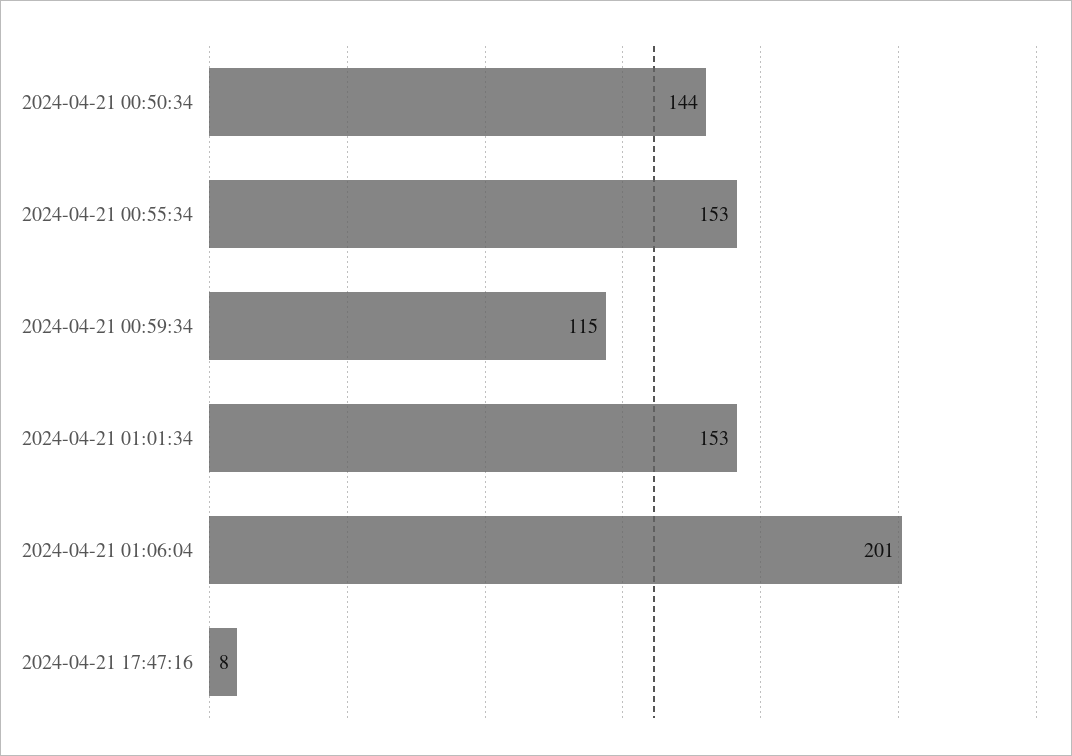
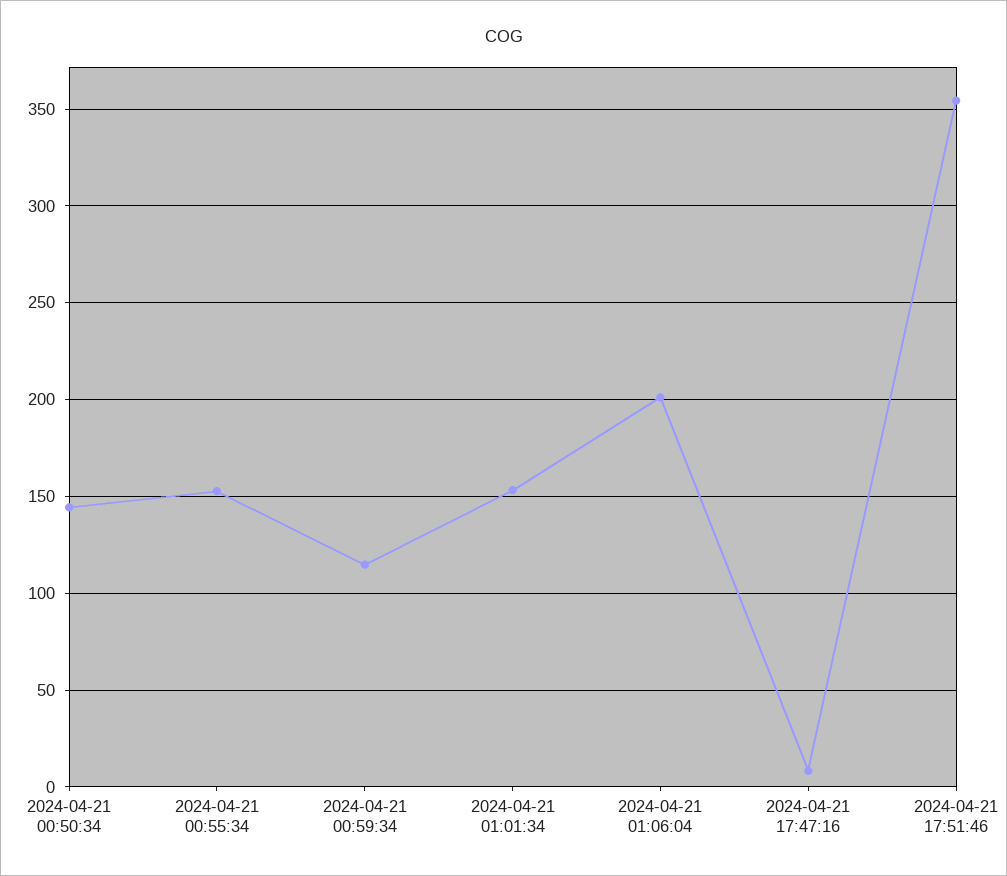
2024-04-21 17:51:46: none -> 355

